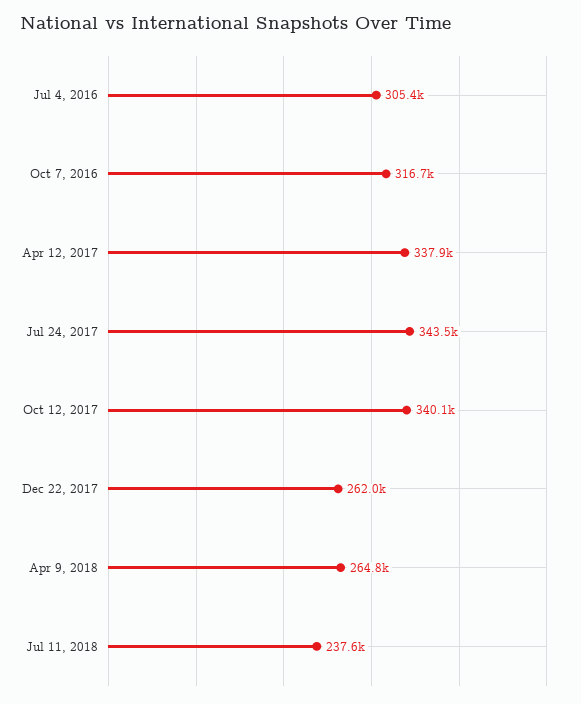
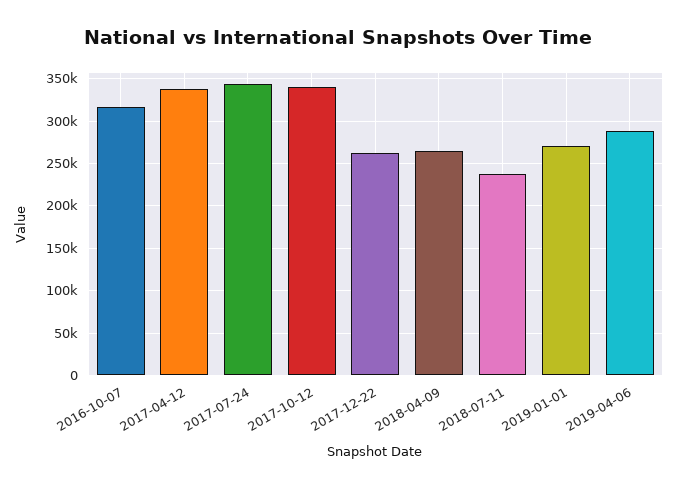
Jul 4, 2016: 305400 -> none
2019-01-01: none -> 270000
2019-04-06: none -> 290000

